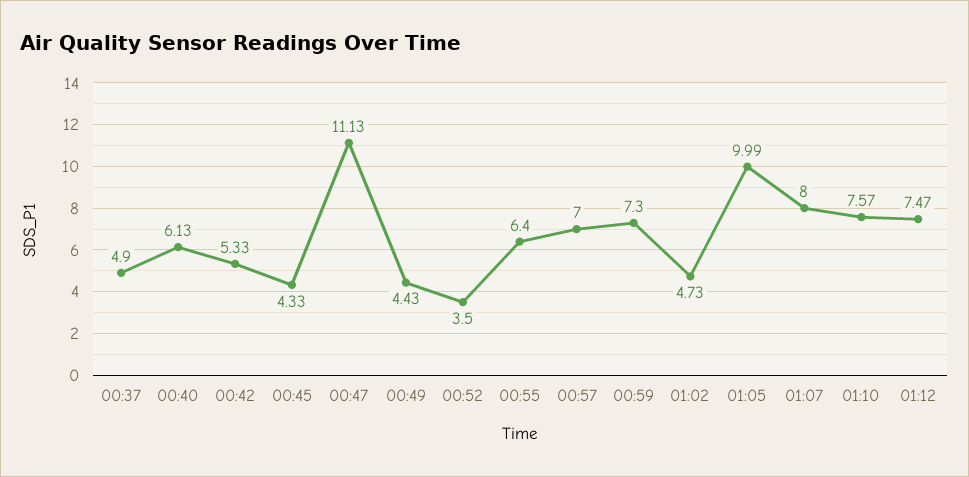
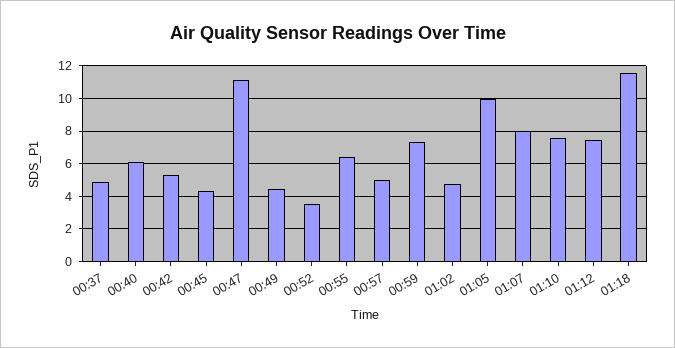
00:57: 7 -> 5
01:18: none -> 11.5

